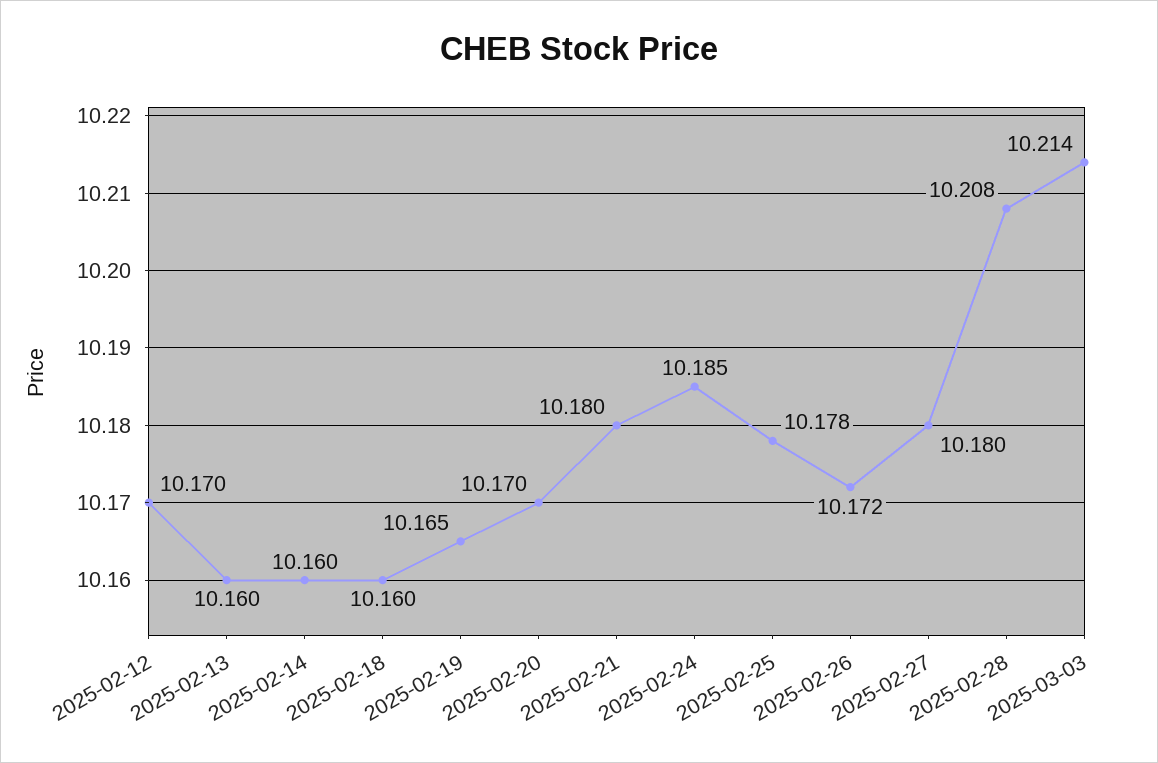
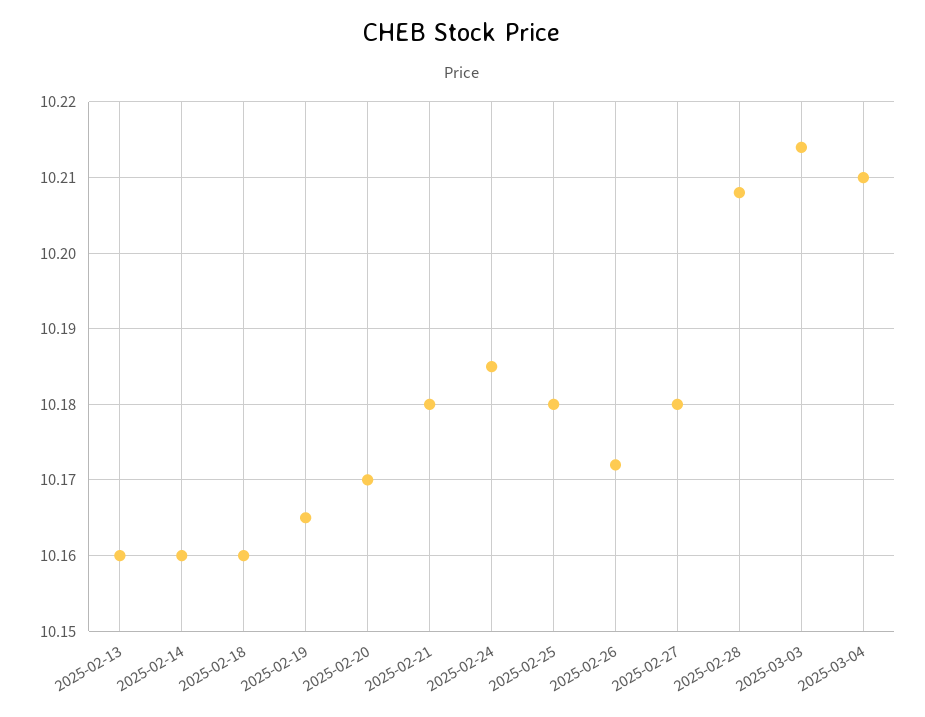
2025-02-12: 10.17 -> none
2025-02-25: 10.178 -> 10.18
2025-03-04: none -> 10.21

